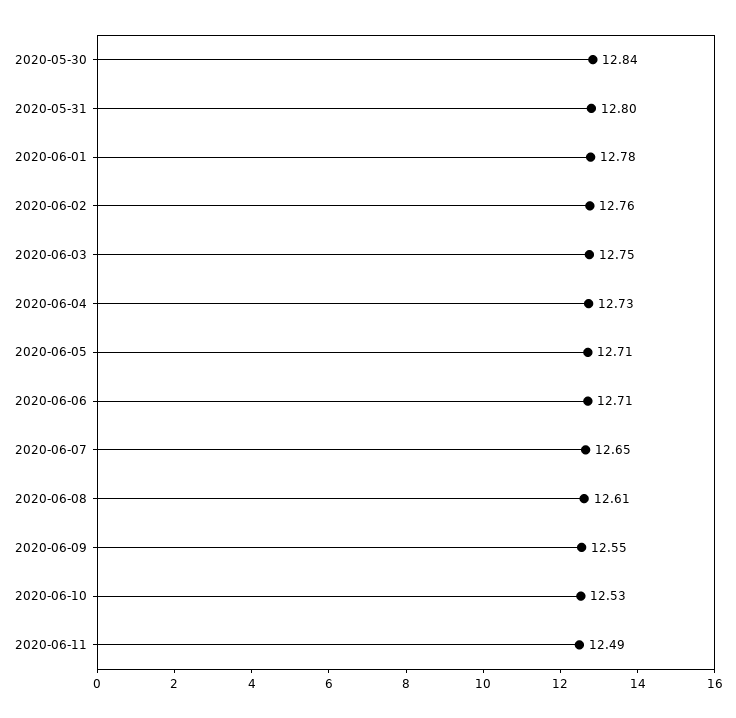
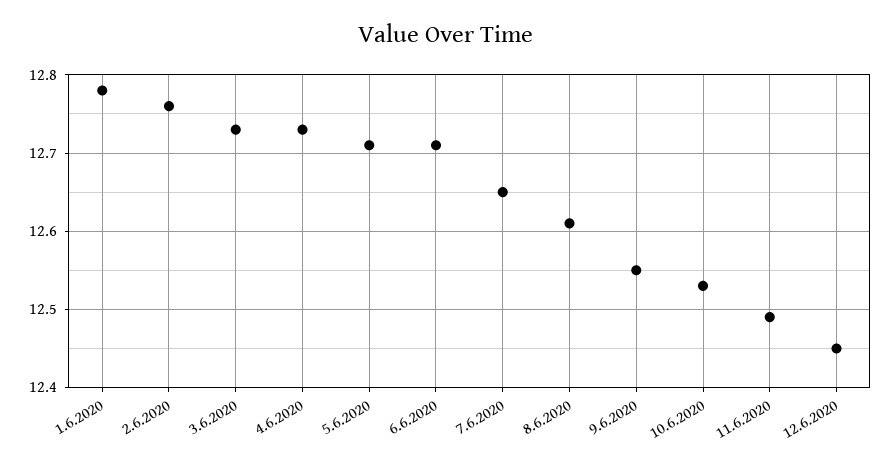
2020-05-30: 12.84 -> none
2020-05-31: 12.8 -> none
2020-06-03: 12.75 -> 12.73
12.6.2020: none -> 12.45

